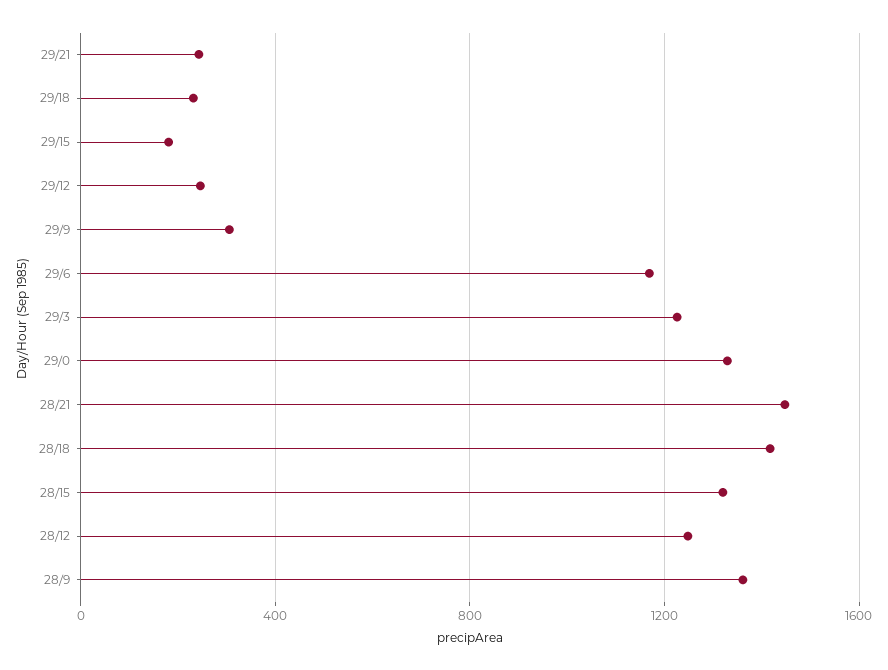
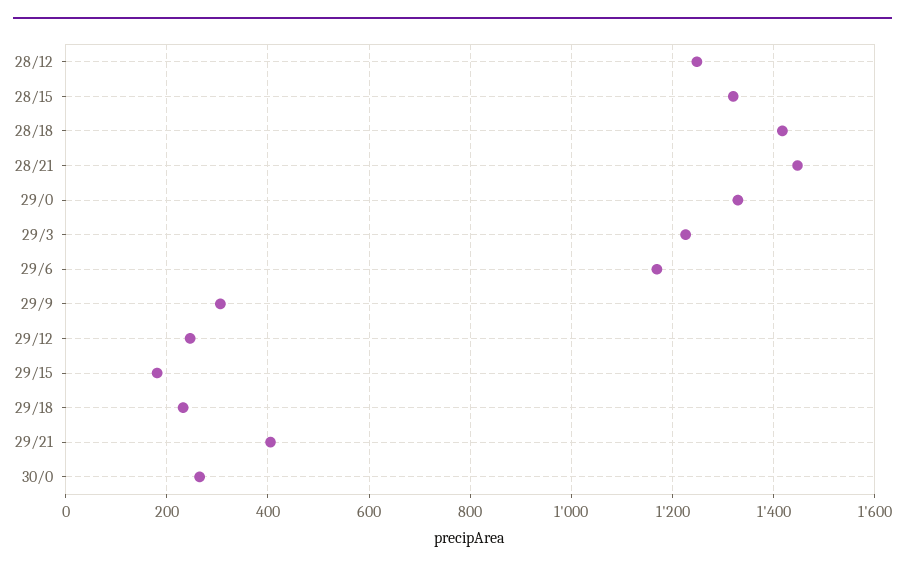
29/21: 250 -> 400
28/9: 1350 -> none
30/0: none -> 260

